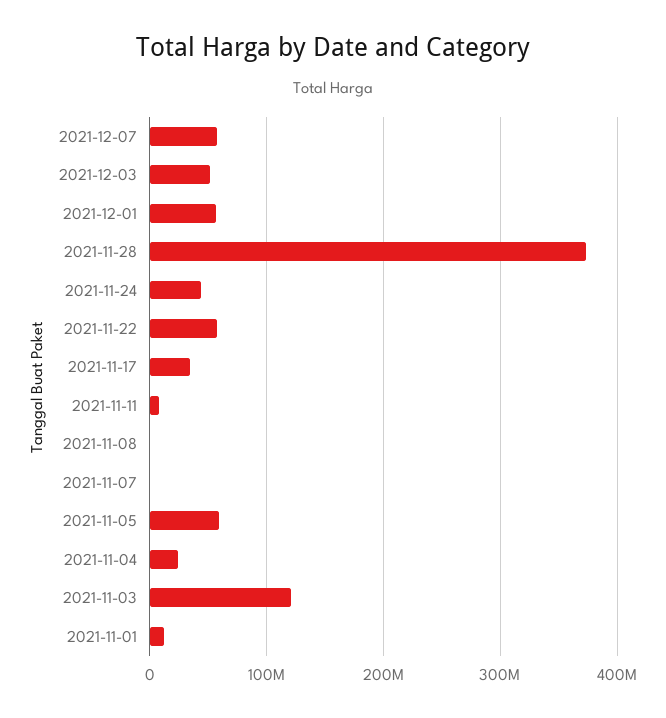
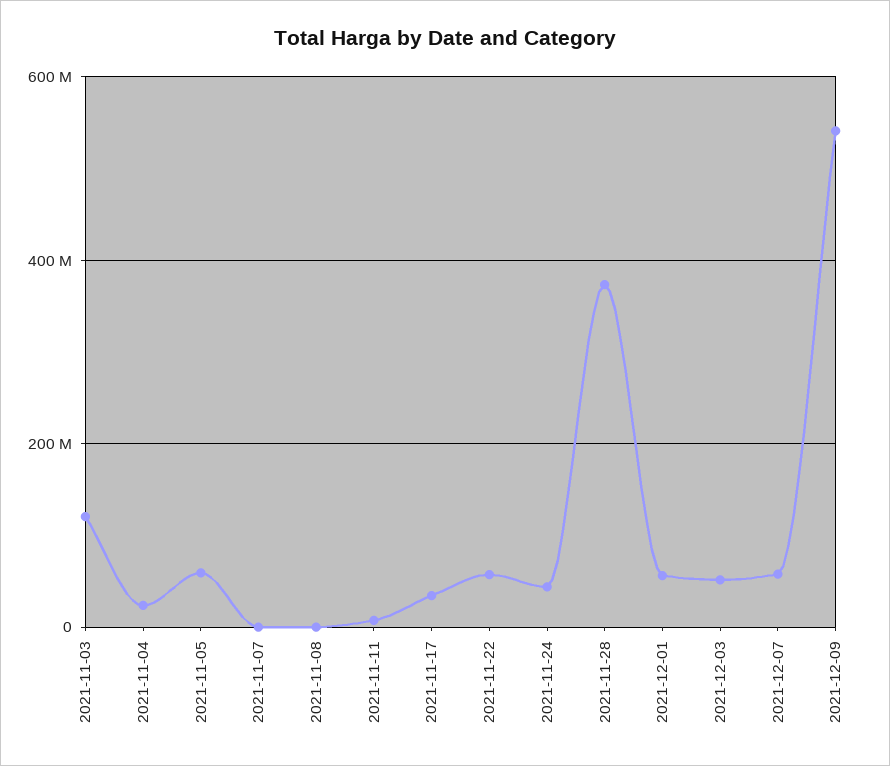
2021-11-01: 10000000 -> none
2021-12-09: none -> 540000000

